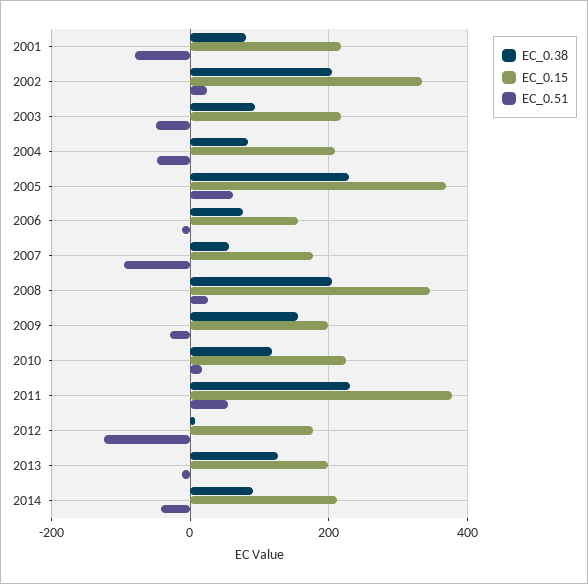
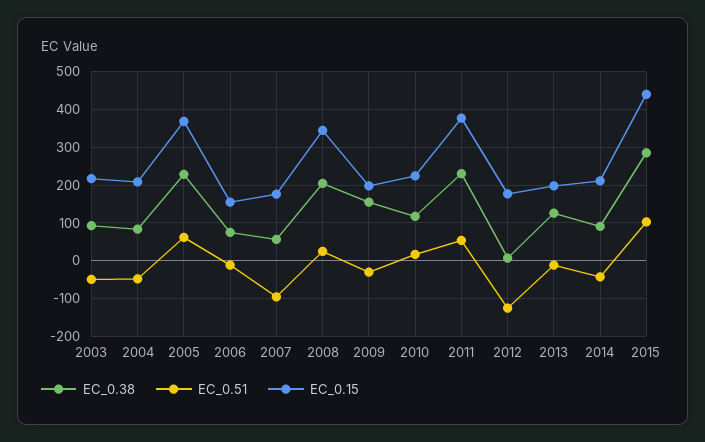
EC_0.38, 2001: 80 -> none
EC_0.15, 2001: 220 -> none
EC_0.51, 2001: -80 -> none
EC_0.38, 2002: 200 -> none
EC_0.15, 2002: 340 -> none
EC_0.51, 2002: 20 -> none
EC_0.38, 2015: none -> 280
EC_0.51, 2015: none -> 100
EC_0.15, 2015: none -> 440

